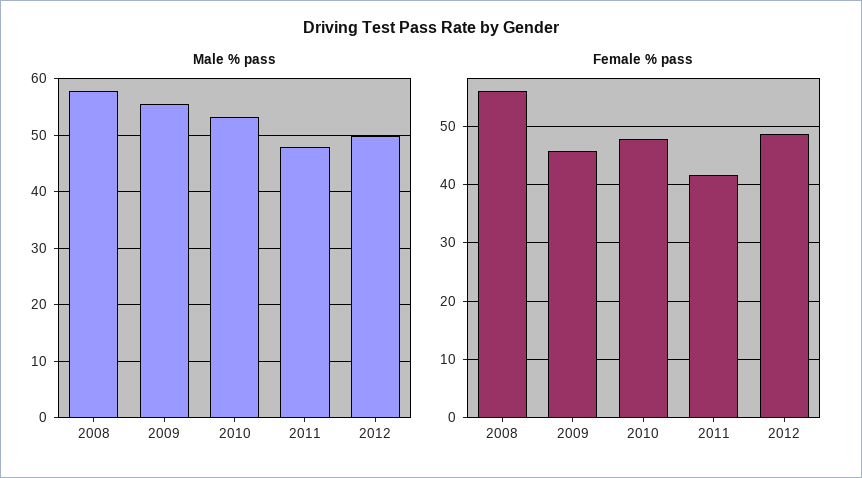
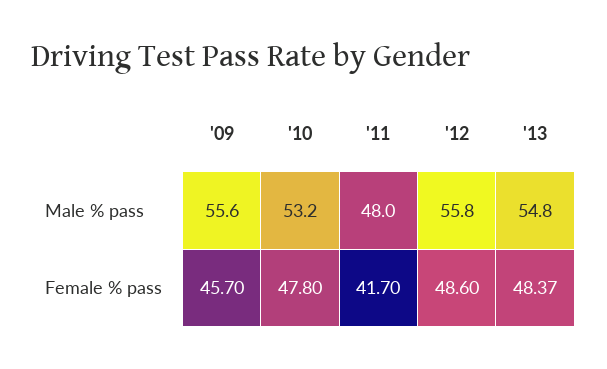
Male % pass, 2008: 58 -> none
Male % pass, 2012: 50 -> 55.8
Female % pass, 2008: 56 -> none
Male % pass, '13: none -> 54.8
Female % pass, '13: none -> 48.37

